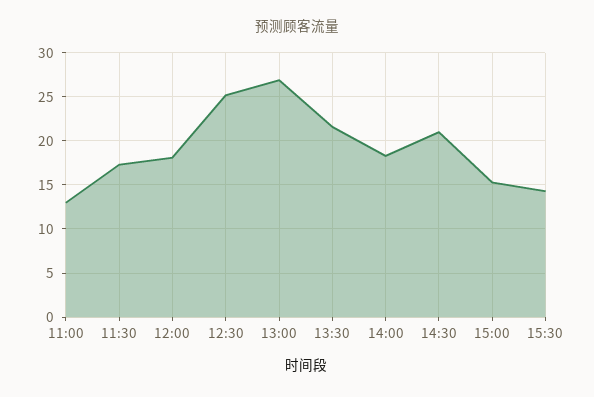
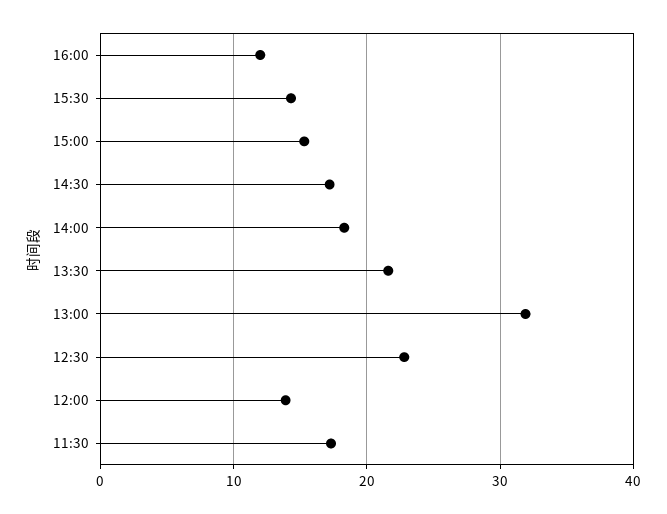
11:00: 13 -> none
12:00: 18 -> 14
12:30: 25 -> 23
13:00: 27 -> 32
14:30: 21 -> 17
16:00: none -> 12

